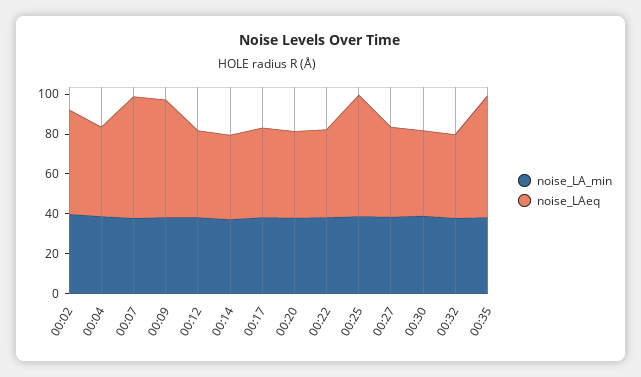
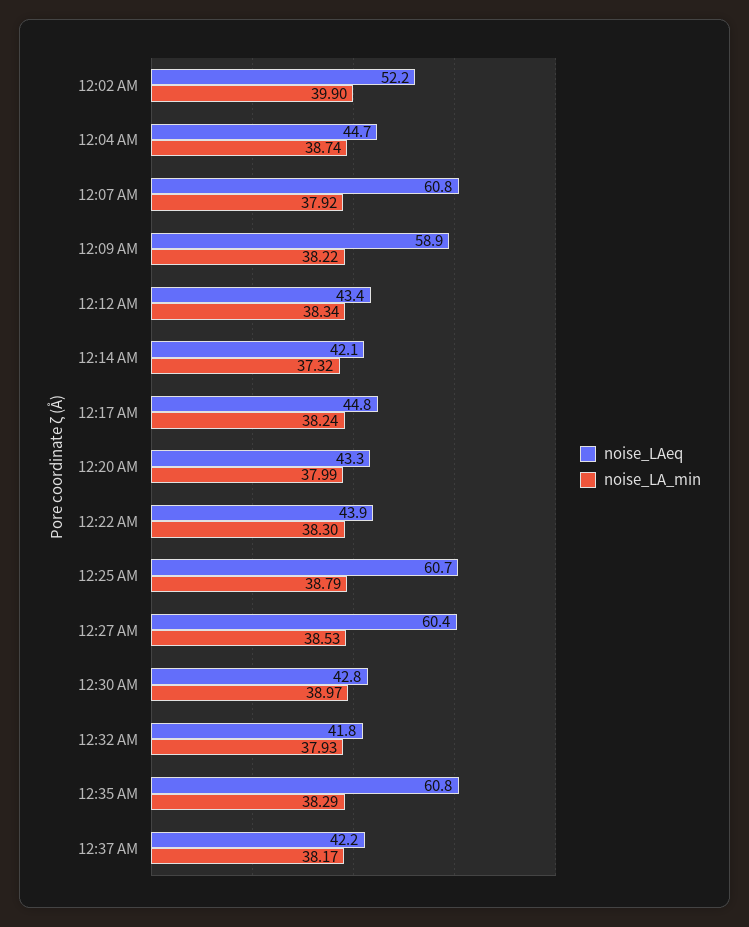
noise_LAeq, 00:27: 45 -> 60.4
noise_LAeq, 12:37 AM: none -> 42.2
noise_LA_min, 12:37 AM: none -> 38.17

